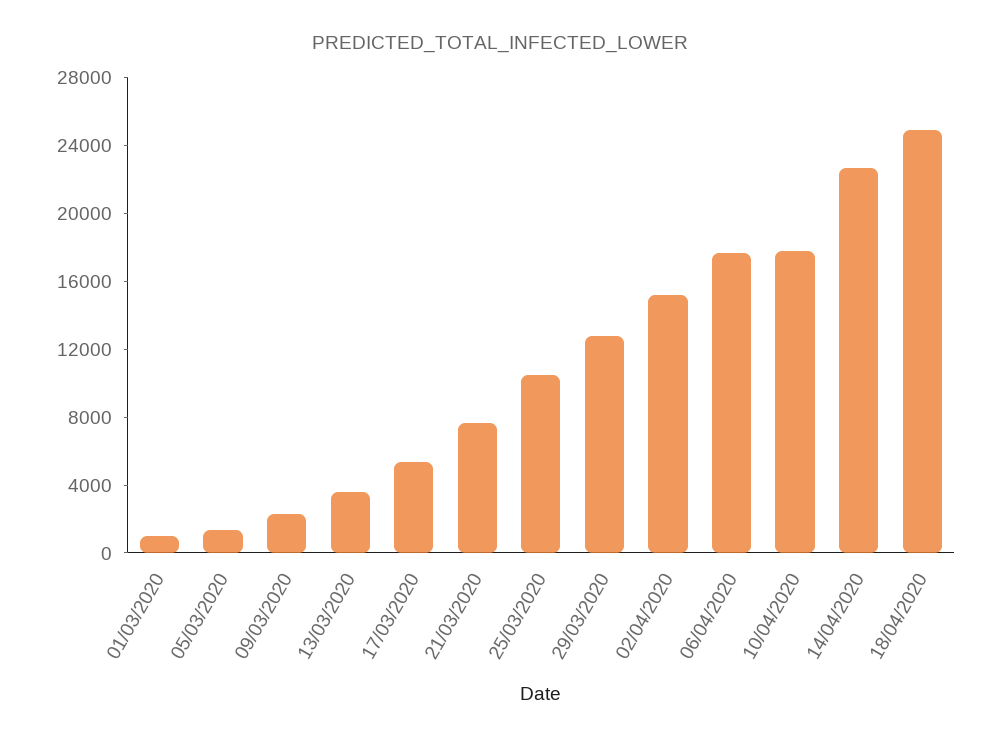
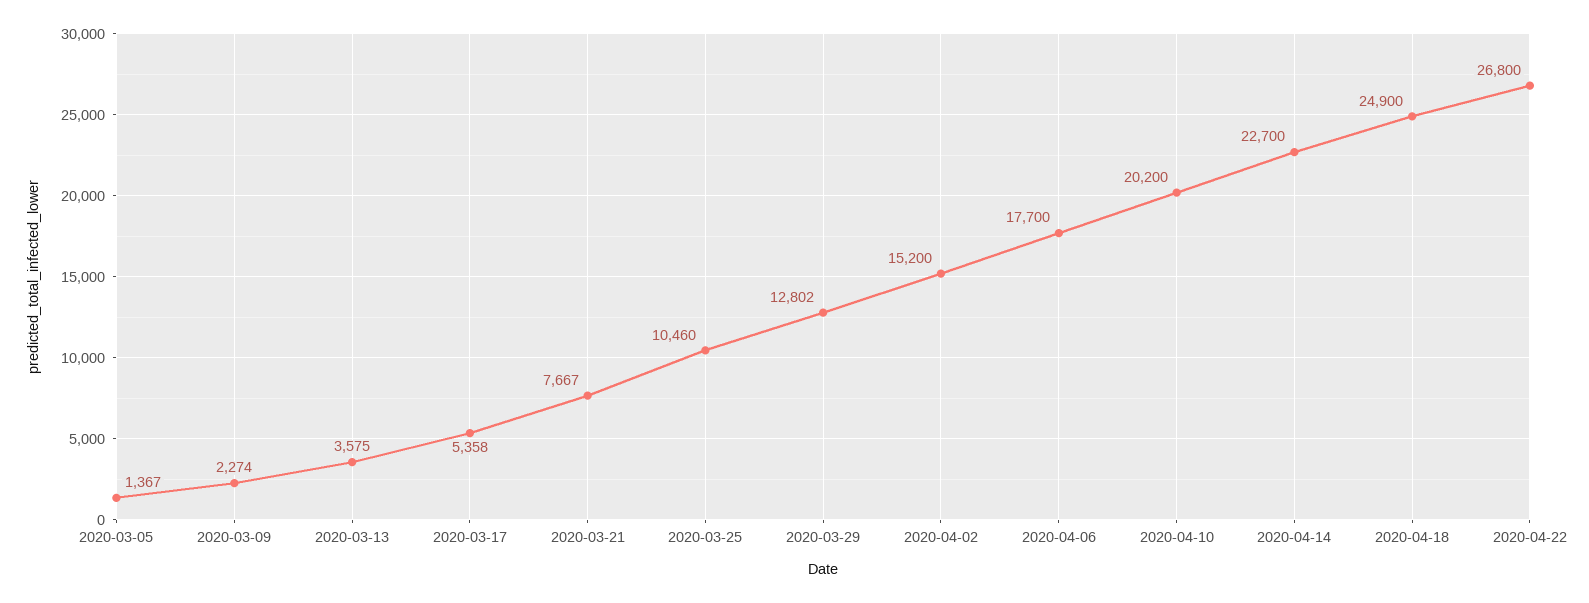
01/03/2020: 1000 -> none
10/04/2020: 18000 -> 20200
2020-04-22: none -> 26800

